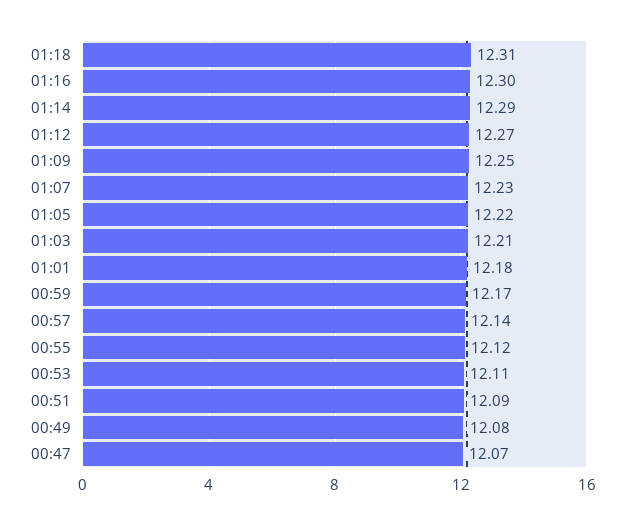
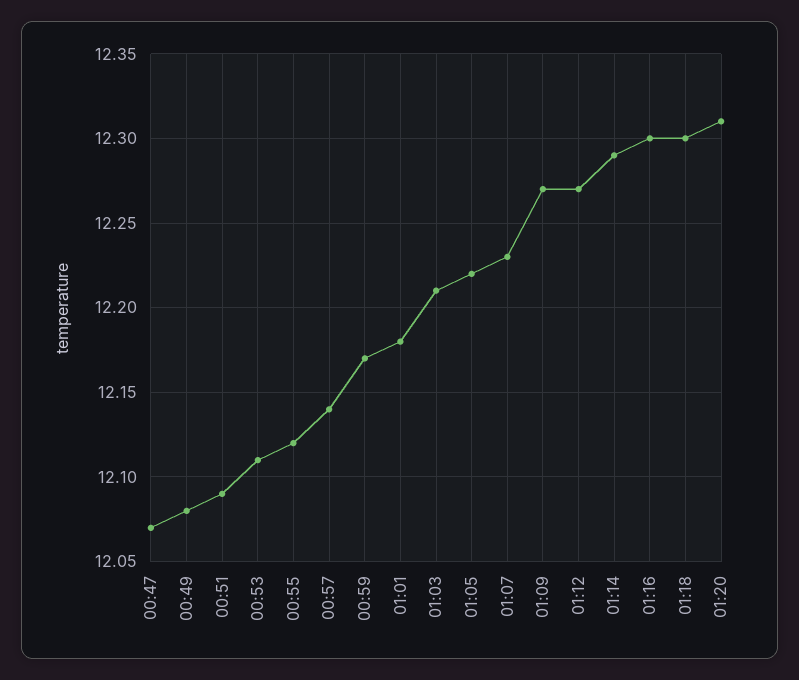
01:18: 12.31 -> 12.3
01:09: 12.25 -> 12.27
01:20: none -> 12.31

